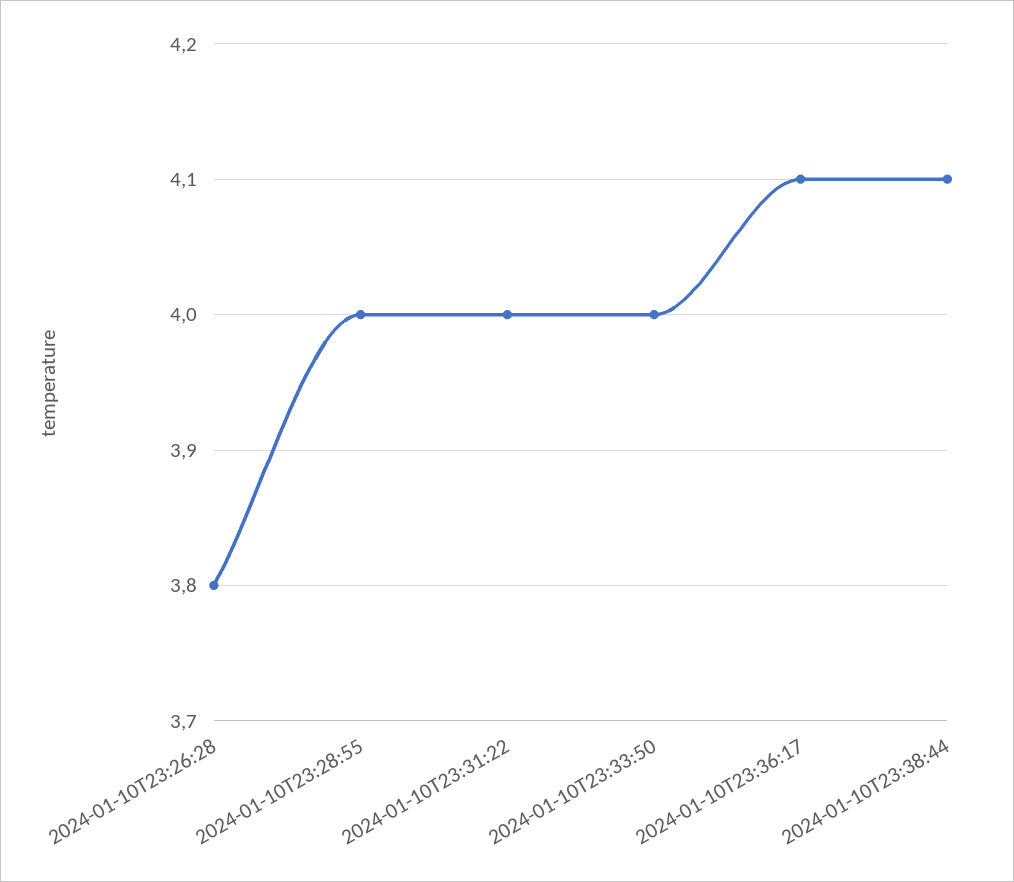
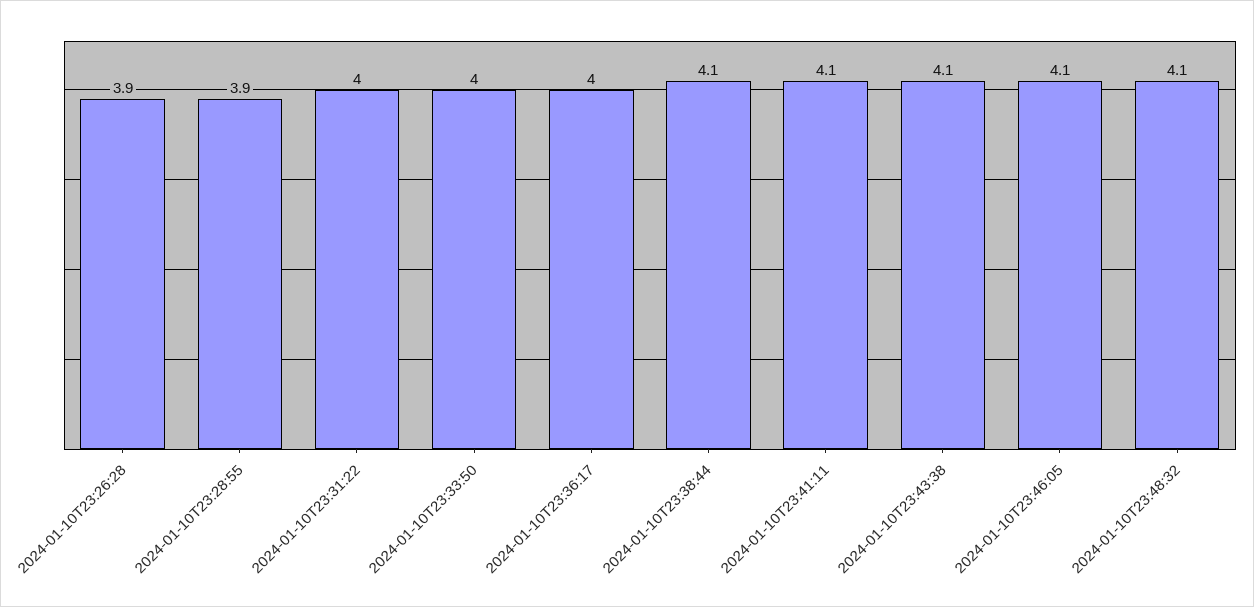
2024-01-10T23:26:28: 3.8 -> 3.9
2024-01-10T23:28:55: 4 -> 3.9
2024-01-10T23:36:17: 4.1 -> 4
2024-01-10T23:41:11: none -> 4.1
2024-01-10T23:43:38: none -> 4.1
2024-01-10T23:46:05: none -> 4.1
2024-01-10T23:48:32: none -> 4.1

